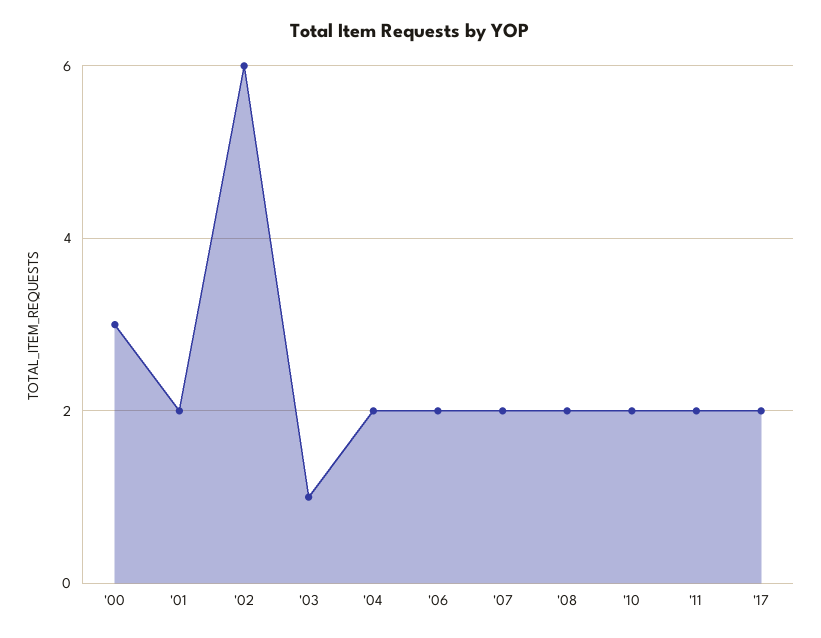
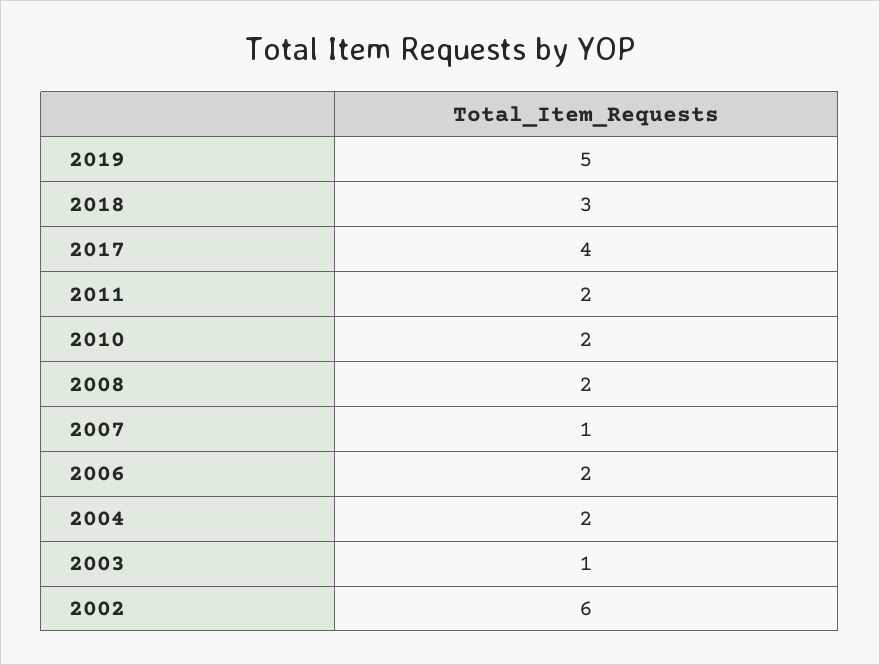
'00: 3 -> none
'01: 2 -> none
'07: 2 -> 1
'17: 2 -> 4
2019: none -> 5
2018: none -> 3

